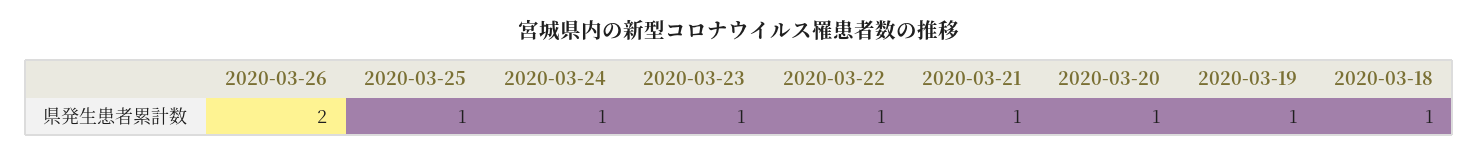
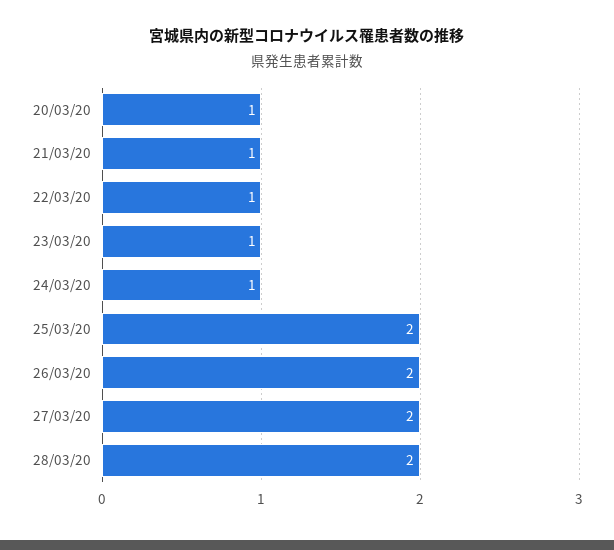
2020-03-25: 1 -> 2
2020-03-19: 1 -> none
2020-03-18: 1 -> none
27/03/20: none -> 2
28/03/20: none -> 2

